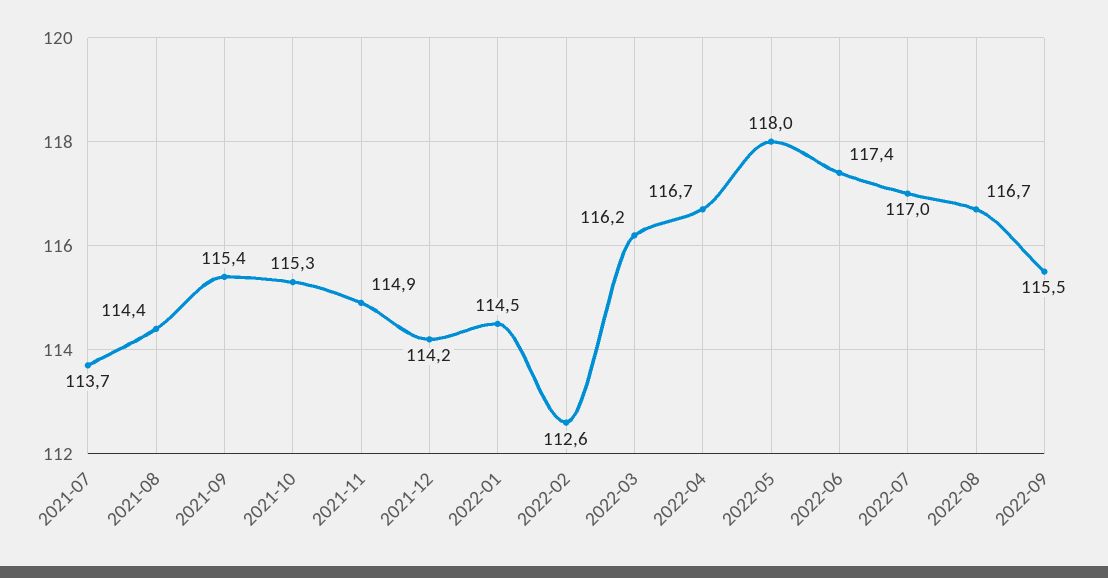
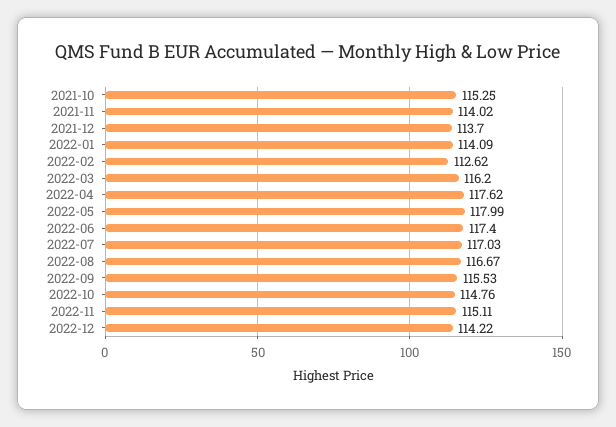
2021-07: 113.7 -> none
2021-08: 114.4 -> none
2021-09: 115.4 -> none
2021-11: 114.9 -> 114.02
2021-12: 114.2 -> 113.7
2022-01: 114.5 -> 114.09
2022-04: 116.7 -> 117.62
2022-10: none -> 114.76
2022-11: none -> 115.11
2022-12: none -> 114.22

